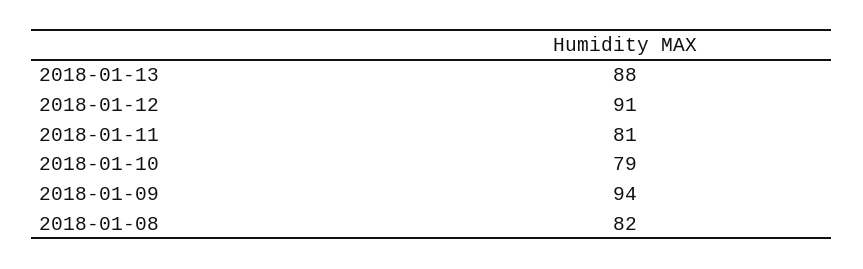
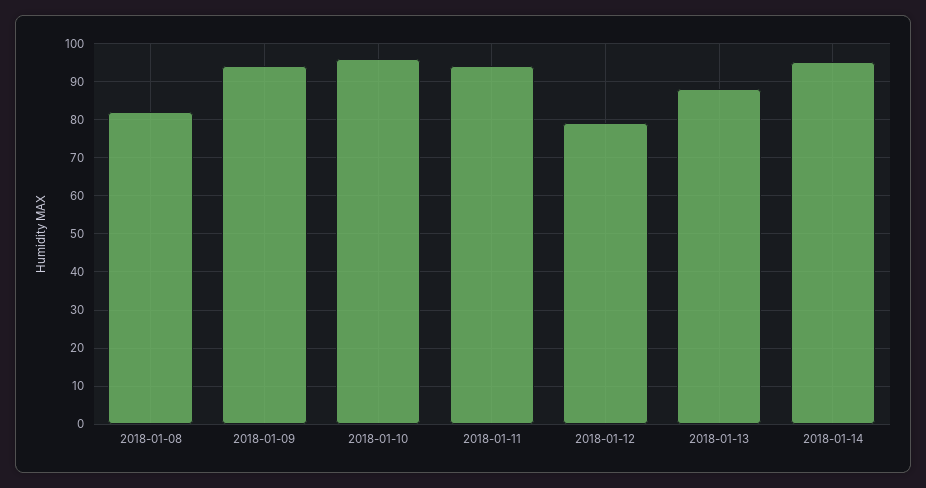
2018-01-12: 91 -> 80
2018-01-11: 81 -> 95
2018-01-10: 79 -> 95
2018-01-14: none -> 95

